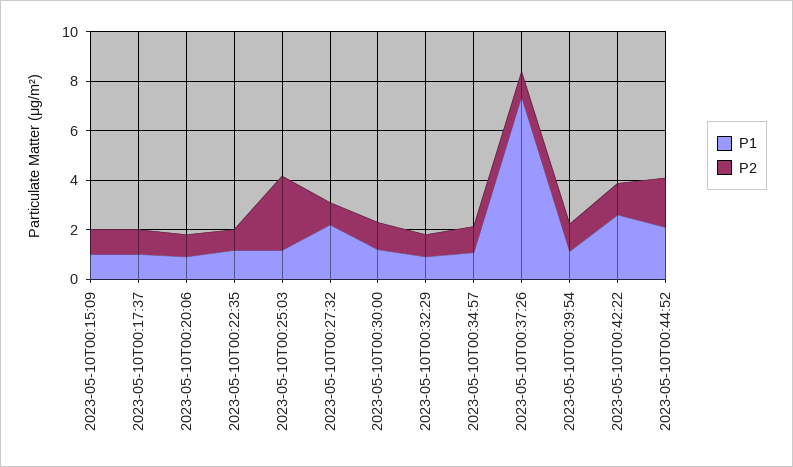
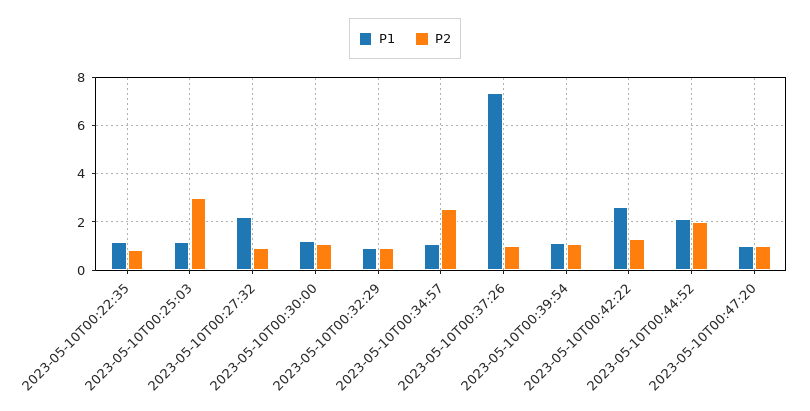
P1, 2023-05-10T00:15:09: 1 -> none
P2, 2023-05-10T00:15:09: 1 -> none
P1, 2023-05-10T00:17:37: 1 -> none
P2, 2023-05-10T00:17:37: 1 -> none
P1, 2023-05-10T00:20:06: 1 -> none
P2, 2023-05-10T00:20:06: 1 -> none
P2, 2023-05-10T00:34:57: 1 -> 2.5
P1, 2023-05-10T00:47:20: none -> 1
P2, 2023-05-10T00:47:20: none -> 1

